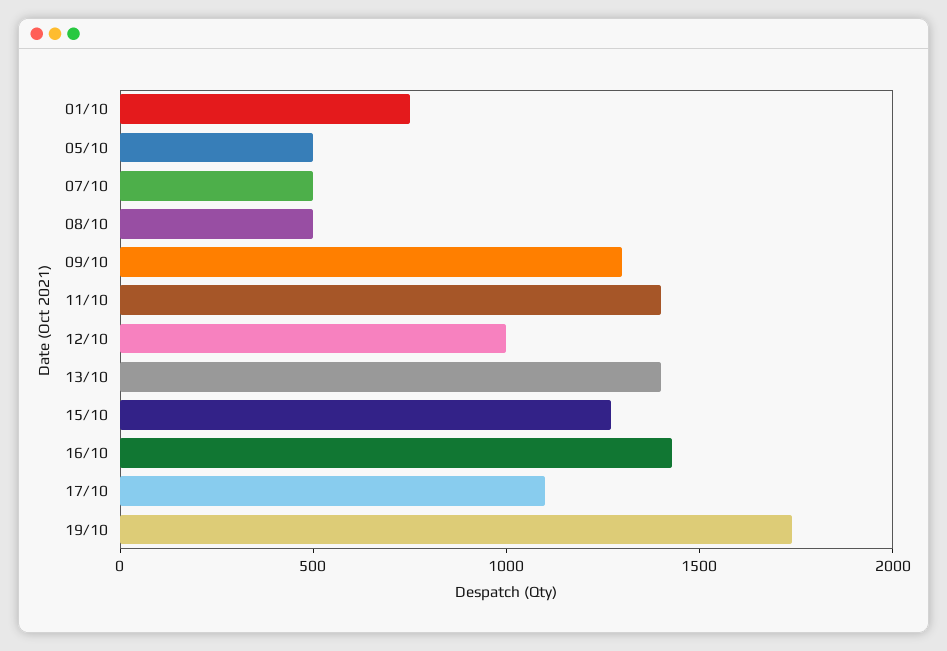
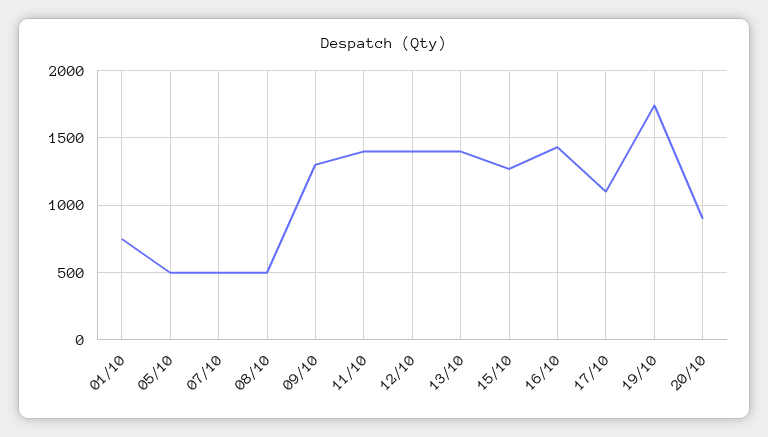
12/10: 1000 -> 1400
20/10: none -> 900

